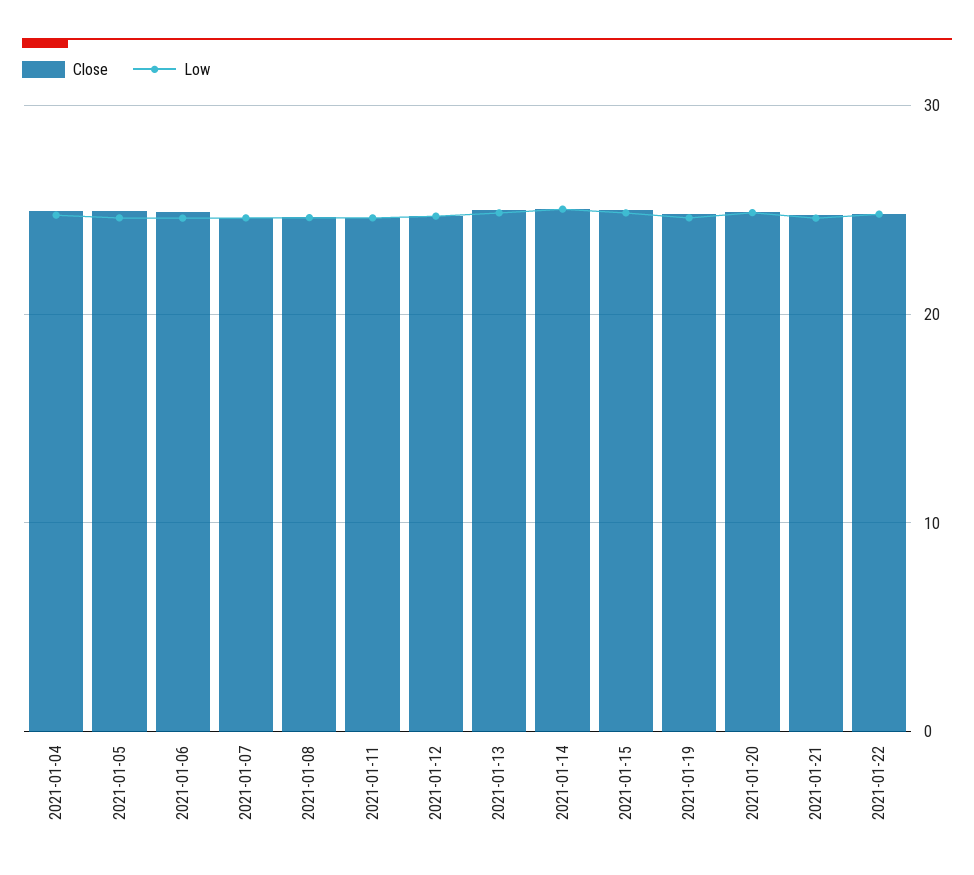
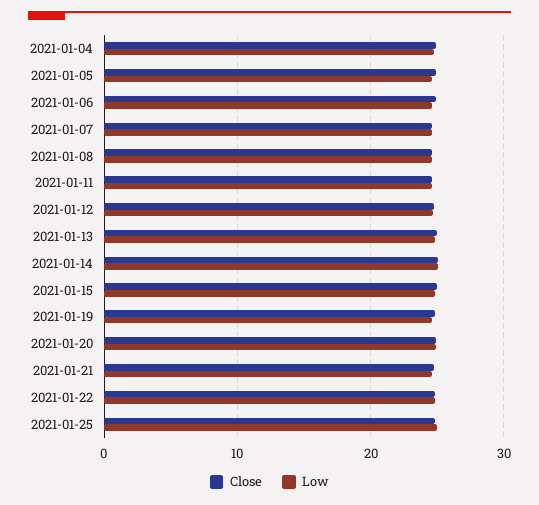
Close, 2021-01-25: none -> 25
Low, 2021-01-25: none -> 25

